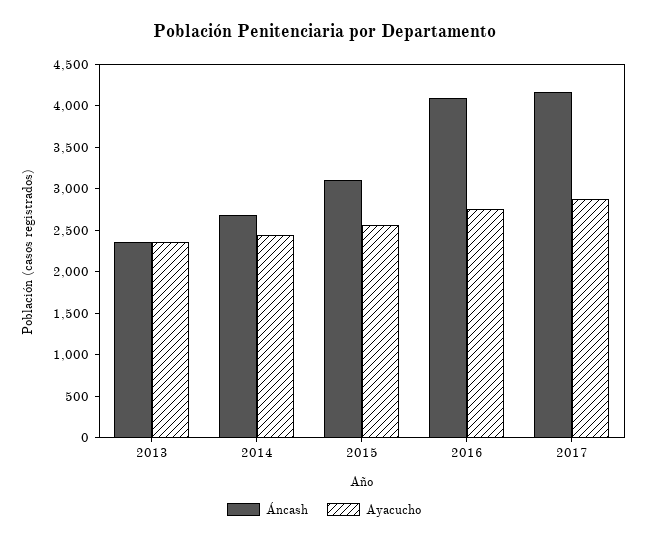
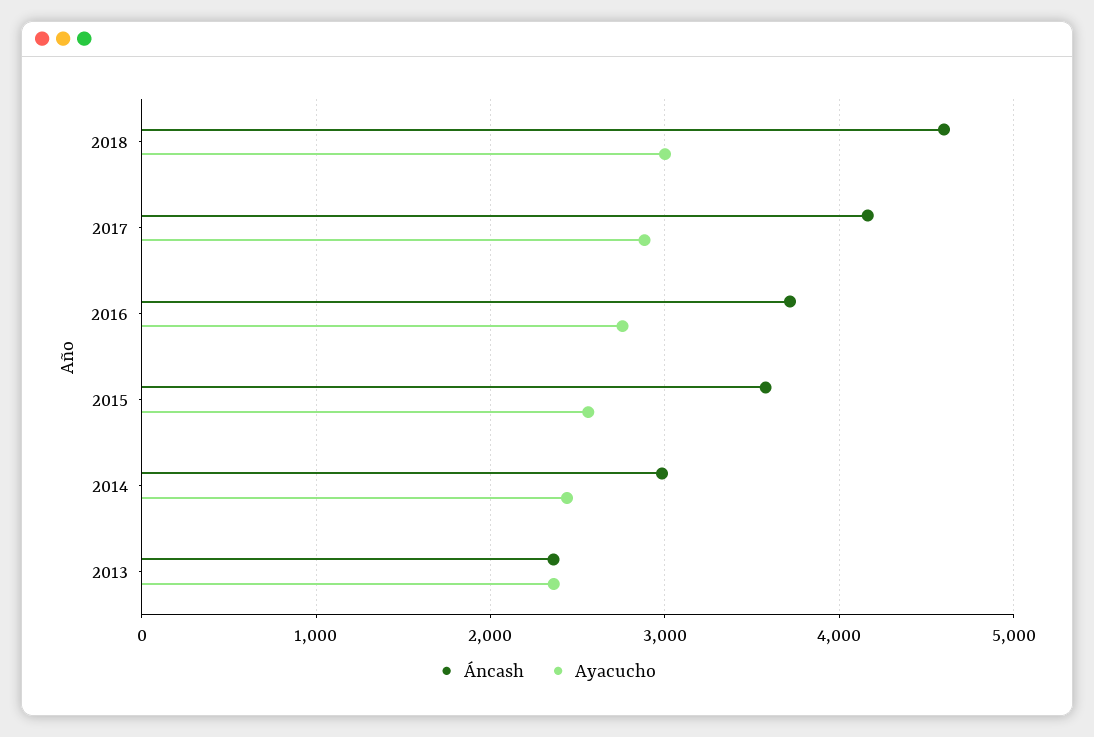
Áncash, 2014: 2700 -> 3000
Áncash, 2015: 3100 -> 3600
Áncash, 2016: 4100 -> 3700
Áncash, 2018: none -> 4600
Ayacucho, 2018: none -> 3000

